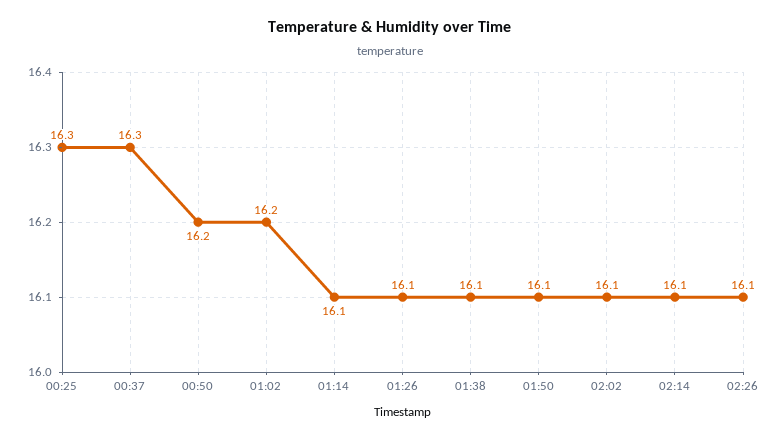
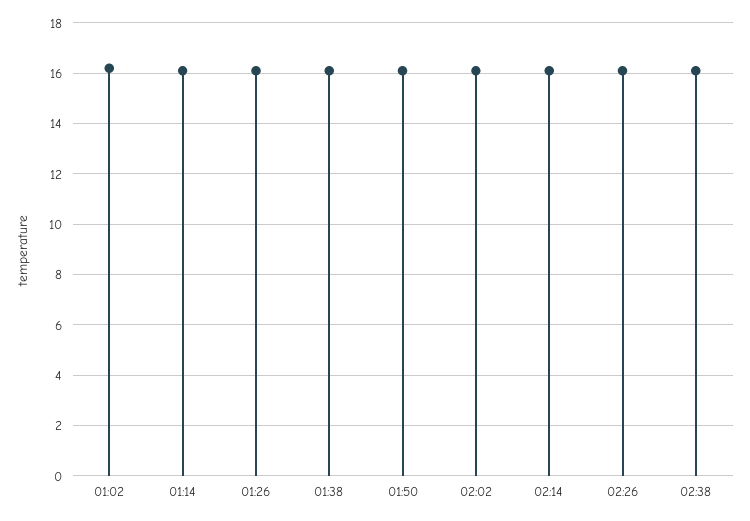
00:25: 16.3 -> none
00:37: 16.3 -> none
00:50: 16.2 -> none
02:38: none -> 16

